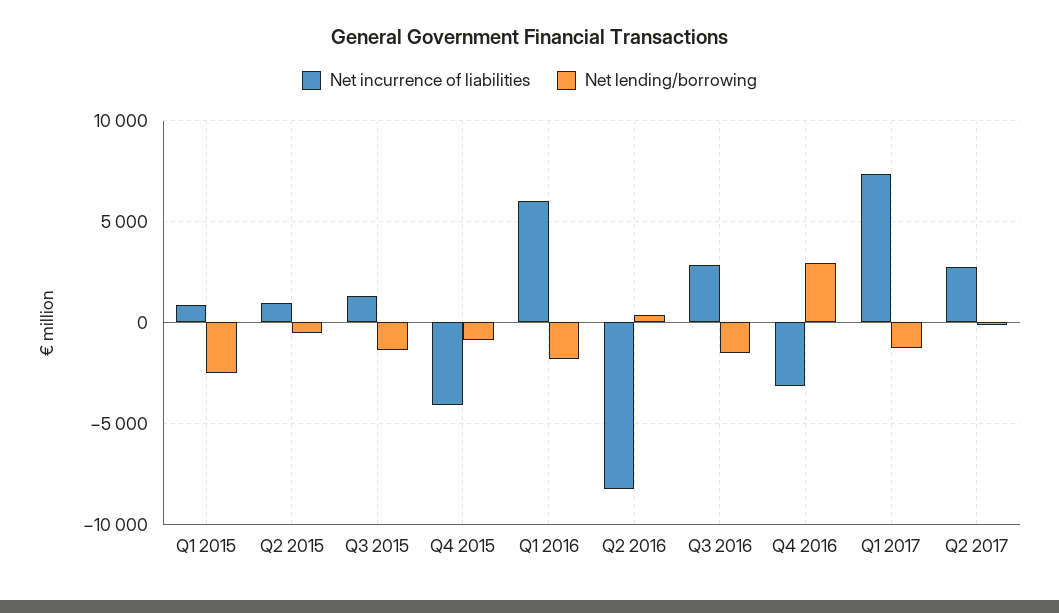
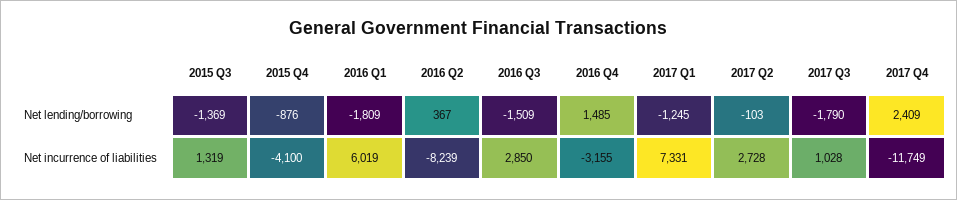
Net incurrence of liabilities, Q1 2015: 1000 -> none
Net lending/borrowing, Q1 2015: -2500 -> none
Net incurrence of liabilities, Q2 2015: 1000 -> none
Net lending/borrowing, Q2 2015: -500 -> none
Net lending/borrowing, Q4 2016: 3000 -> 1485
Net lending/borrowing, 2017 Q3: none -> -1790
Net lending/borrowing, 2017 Q4: none -> 2409
Net incurrence of liabilities, 2017 Q3: none -> 1028
Net incurrence of liabilities, 2017 Q4: none -> -11749

